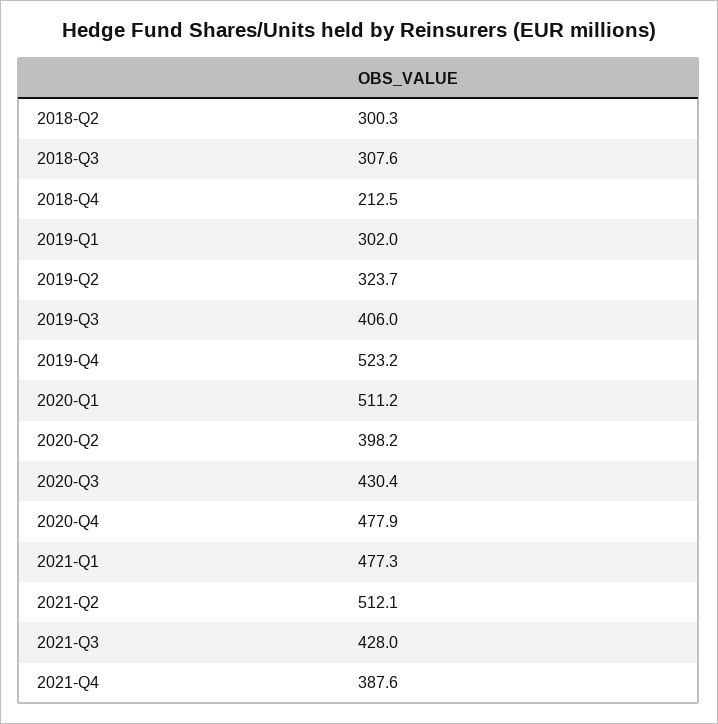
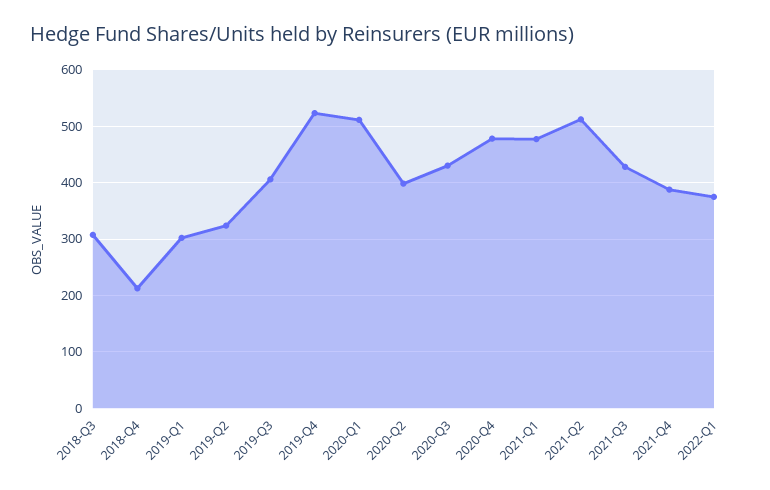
2018-Q2: 300.3 -> none
2022-Q1: none -> 380

